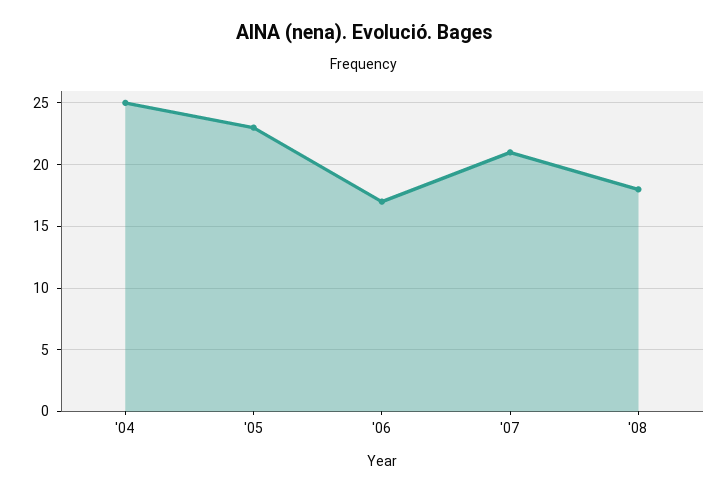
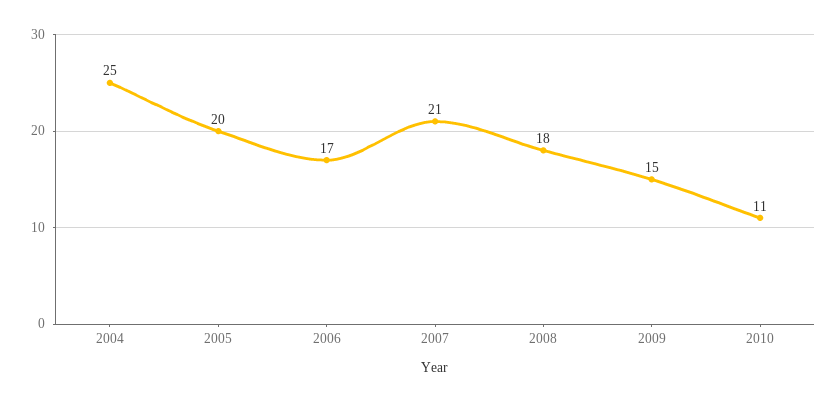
'05: 23 -> 20
2009: none -> 15
2010: none -> 11

